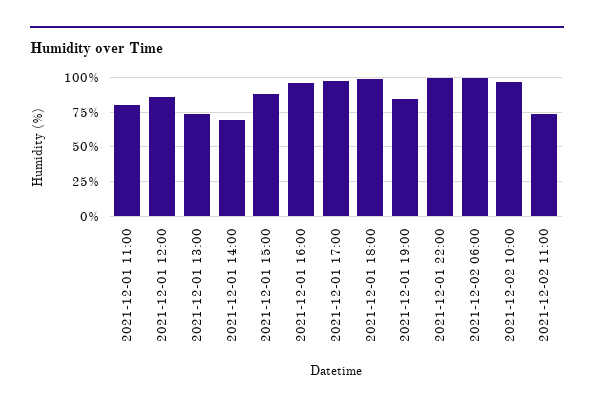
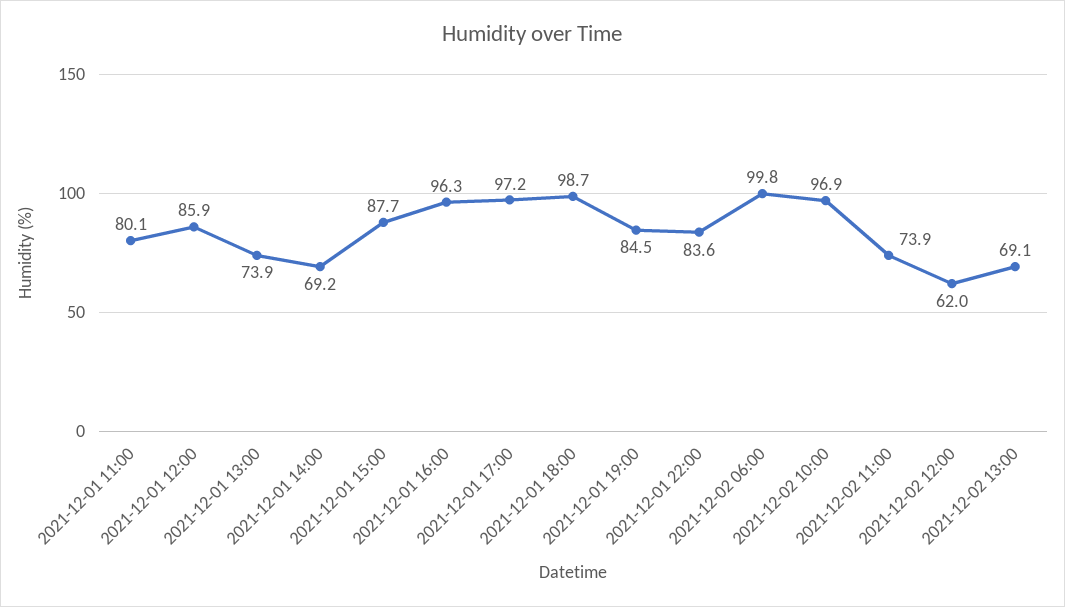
2021-12-01 22:00: 100 -> 83.6
2021-12-02 12:00: none -> 62
2021-12-02 13:00: none -> 69.1

